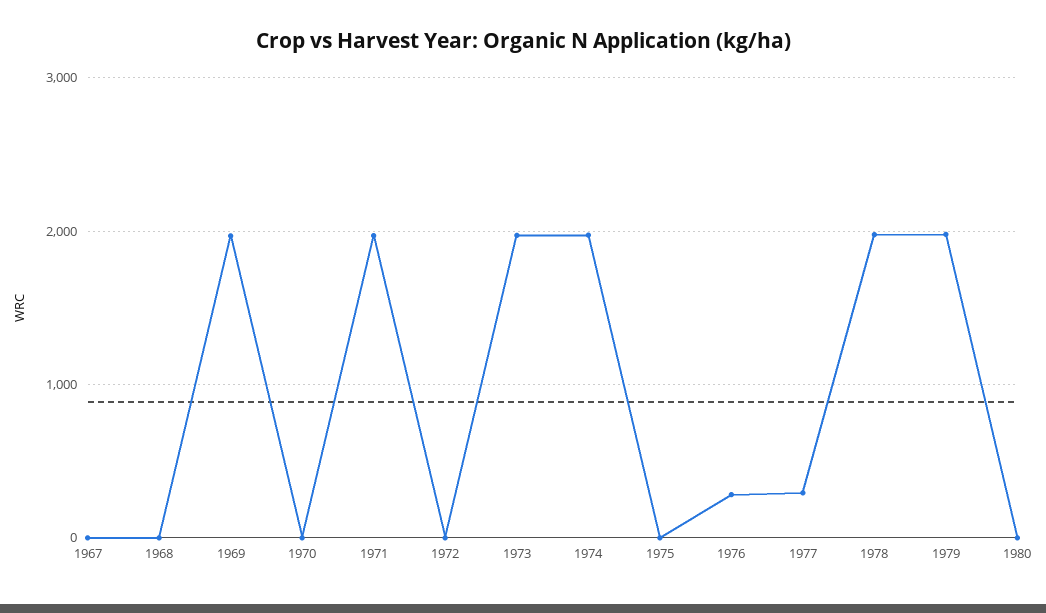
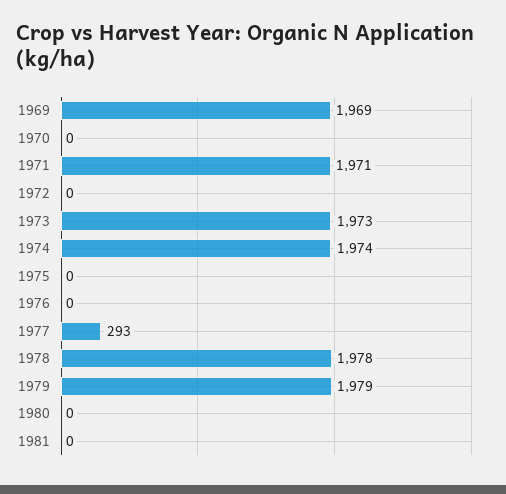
1967: 0 -> none
1968: 0 -> none
1976: 300 -> 0
1981: none -> 0

